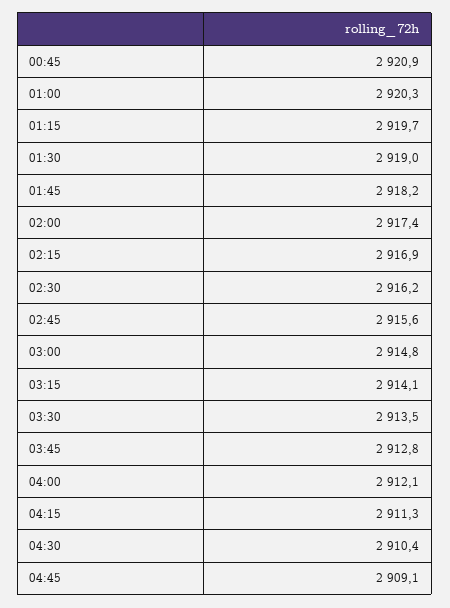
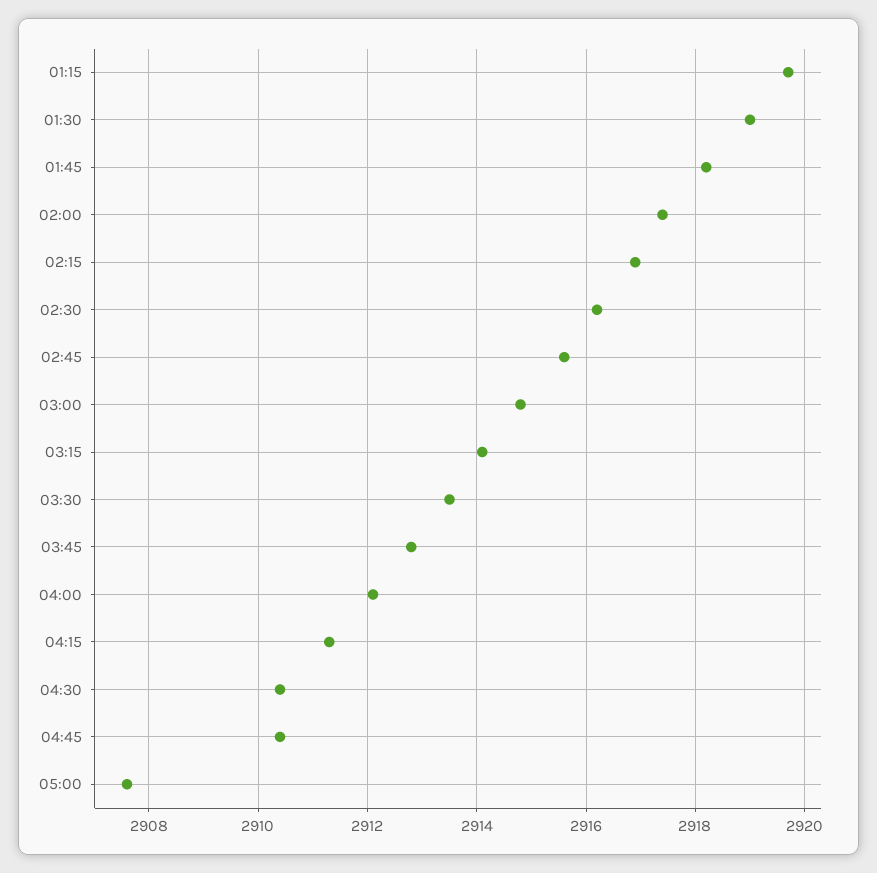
00:45: 2920.9 -> none
01:00: 2920.3 -> none
04:45: 2909.1 -> 2910.5
05:00: none -> 2907.5

